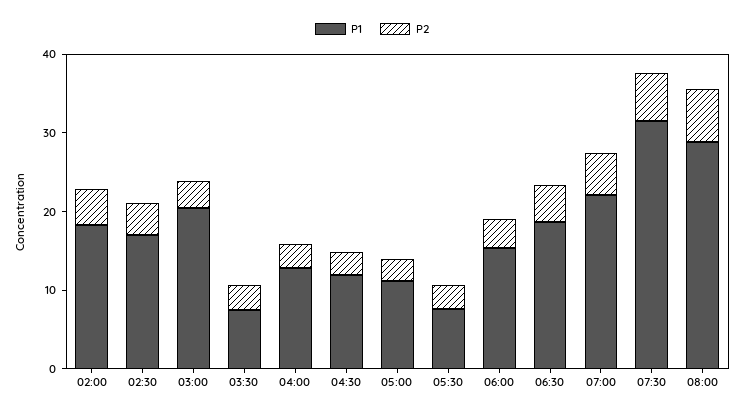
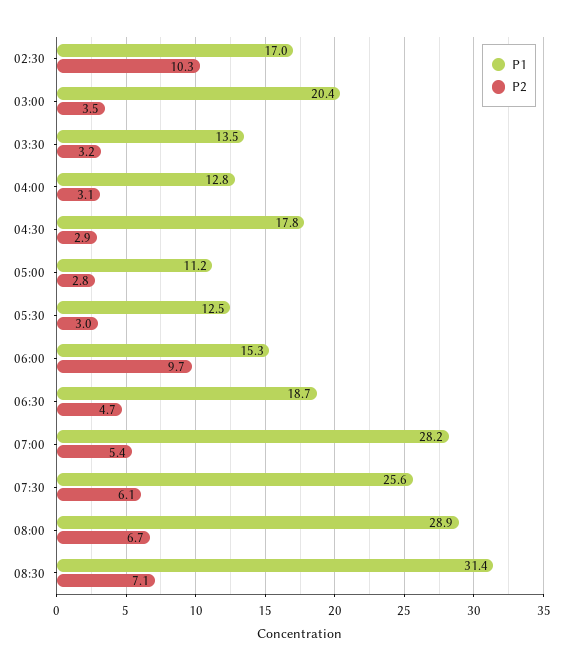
P1, 02:00: 18 -> none
P2, 02:00: 4 -> none
P2, 02:30: 4 -> 10.3
P1, 03:30: 8 -> 13.5
P1, 04:30: 12 -> 17.8
P1, 05:30: 8 -> 12.5
P2, 06:00: 4 -> 9.7
P1, 07:00: 22 -> 28.2
P1, 07:30: 32 -> 25.6
P1, 08:30: none -> 31.4
P2, 08:30: none -> 7.1

